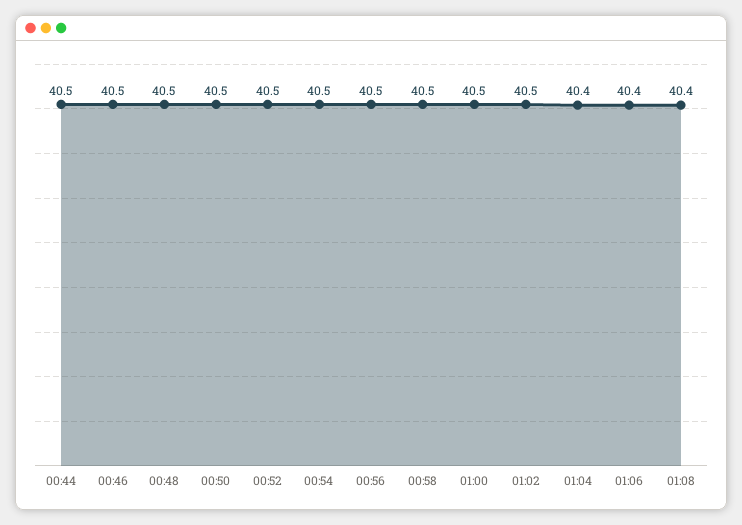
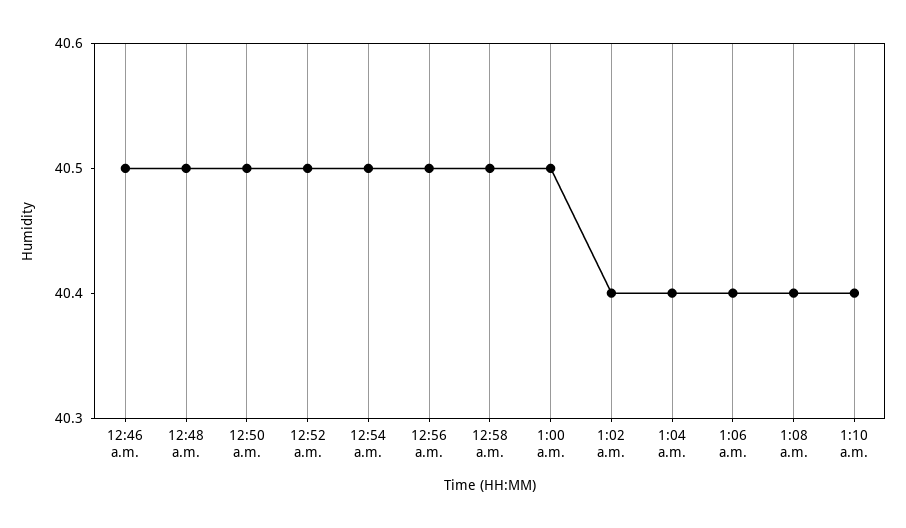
00:44: 40.5 -> none
01:02: 40.5 -> 40.4
1:10 a.m.: none -> 40.4

